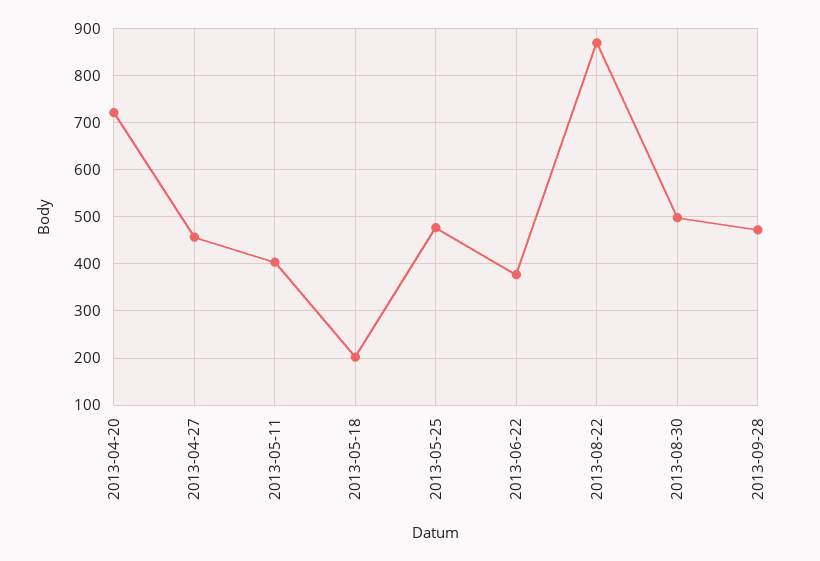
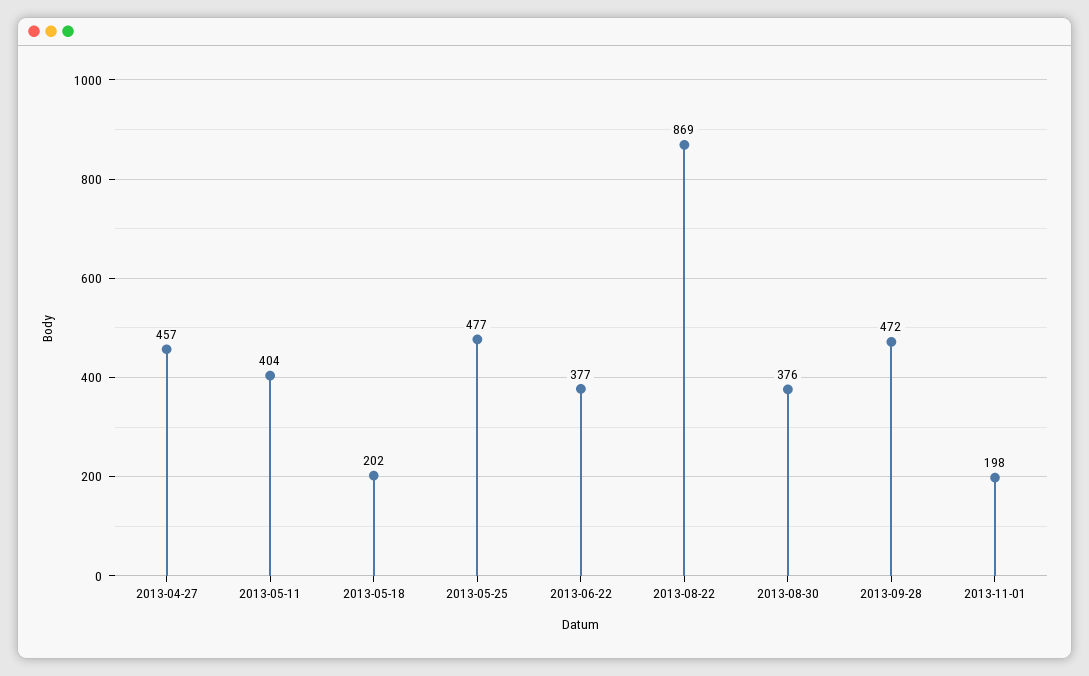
2013-04-20: 720 -> none
2013-08-30: 500 -> 376
2013-11-01: none -> 198

